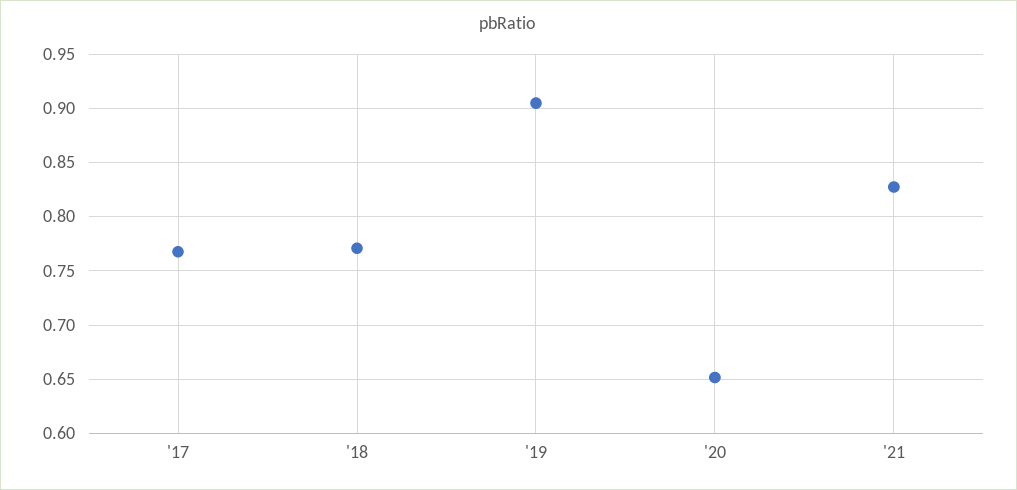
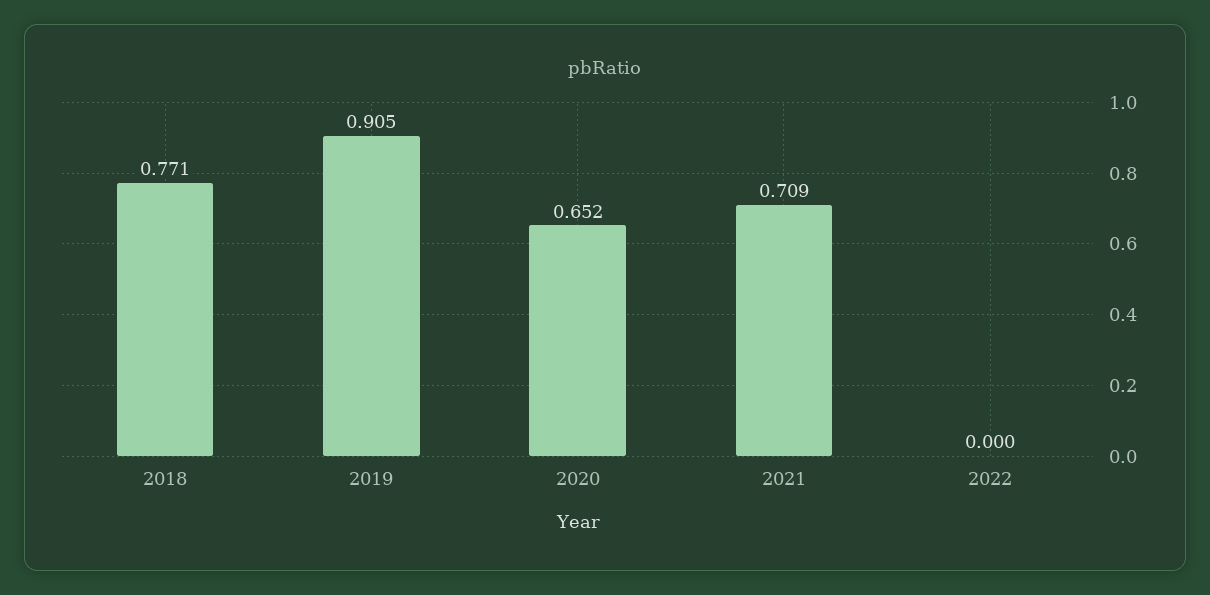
'17: 0.77 -> none
'21: 0.83 -> 0.709
2022: none -> 0

